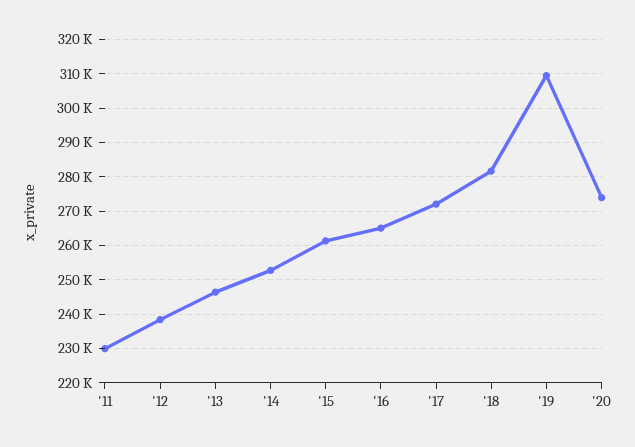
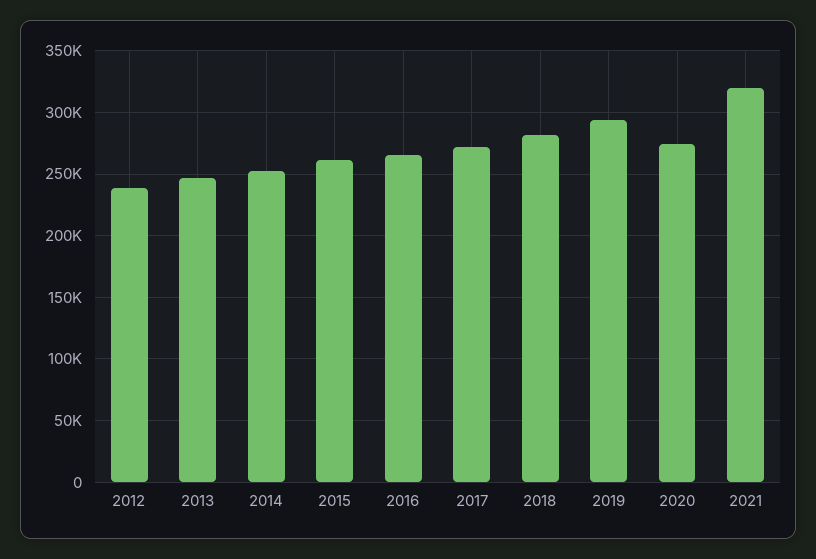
'11: 230000 -> none
'19: 310000 -> 295000
2021: none -> 320000

